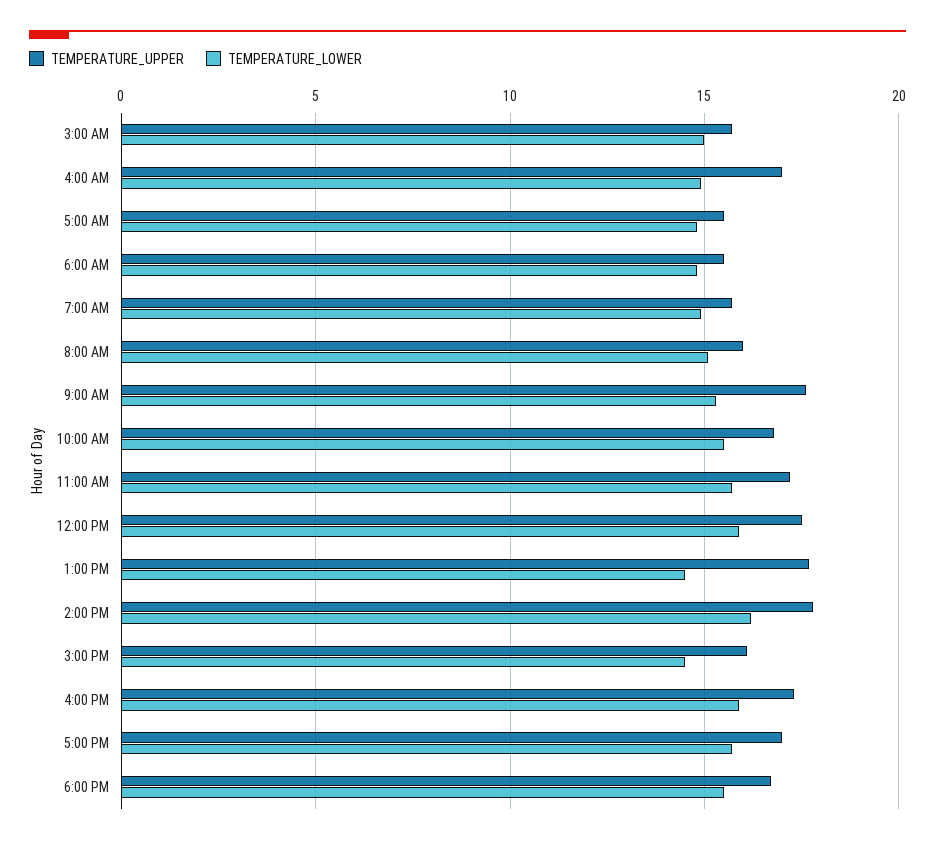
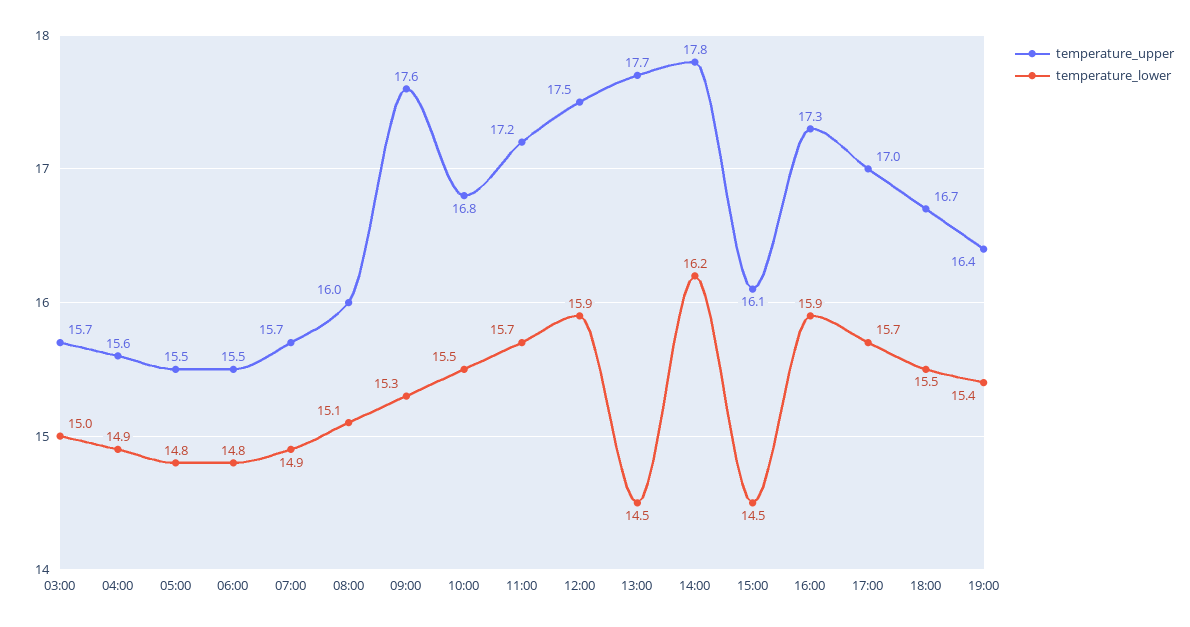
TEMPERATURE_UPPER, 4:00 AM: 17 -> 15.6
TEMPERATURE_UPPER, 19:00: none -> 16.4
TEMPERATURE_LOWER, 19:00: none -> 15.4

